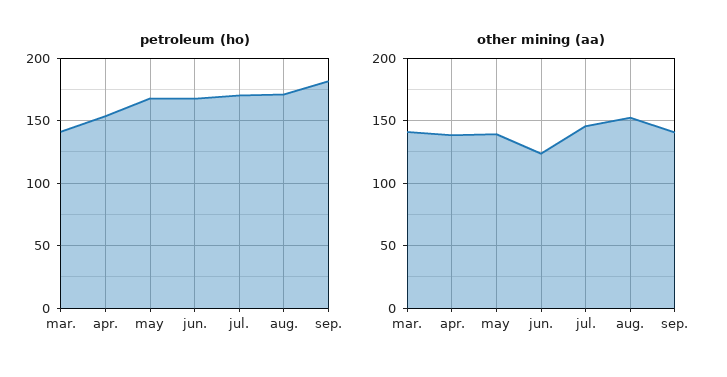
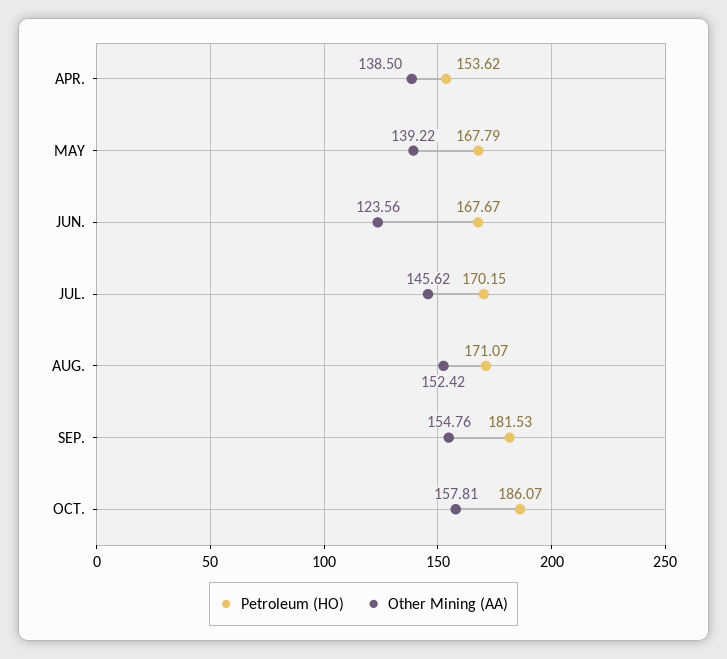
petroleum (ho), mar.: 140 -> none
other mining (aa), mar.: 140 -> none
other mining (aa), sep.: 140 -> 154.76
petroleum (ho), OCT.: none -> 186.07
other mining (aa), OCT.: none -> 157.81

